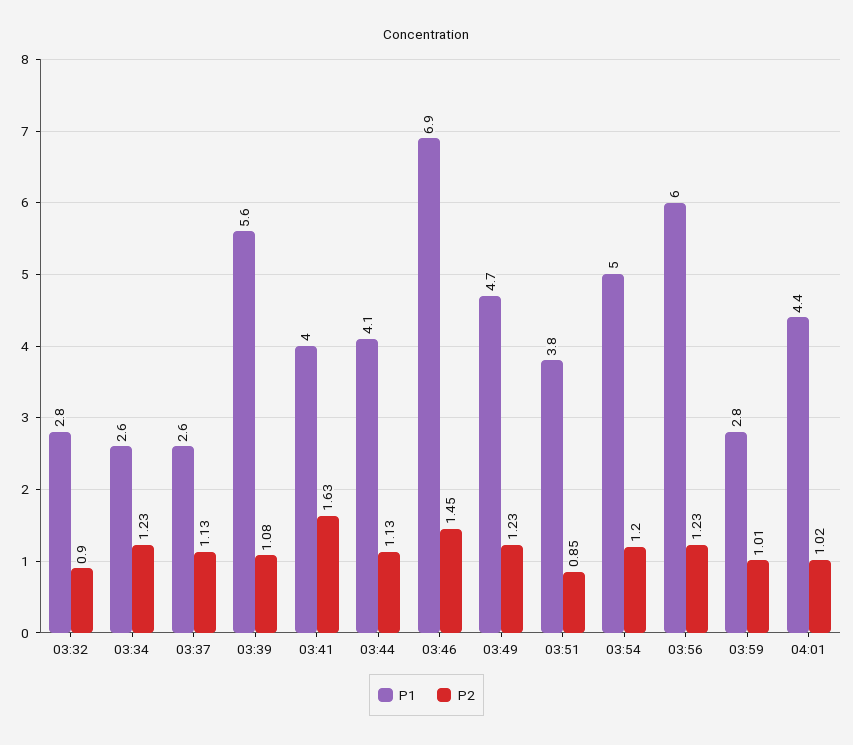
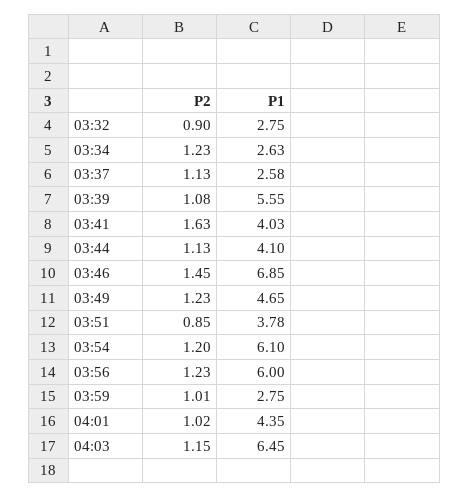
P1, 03:54: 5 -> 6.1
P2, 04:03: none -> 1.15
P1, 04:03: none -> 6.45

